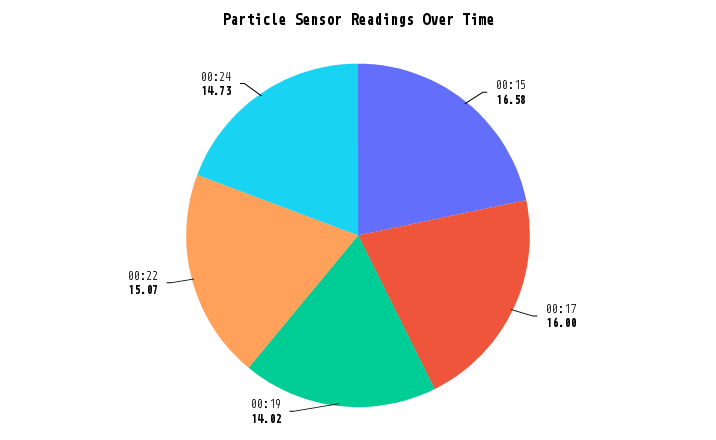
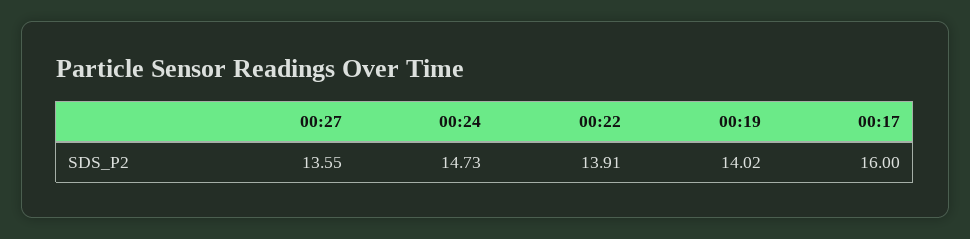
00:15: 16.58 -> none
00:22: 15.07 -> 13.91
00:27: none -> 13.55

